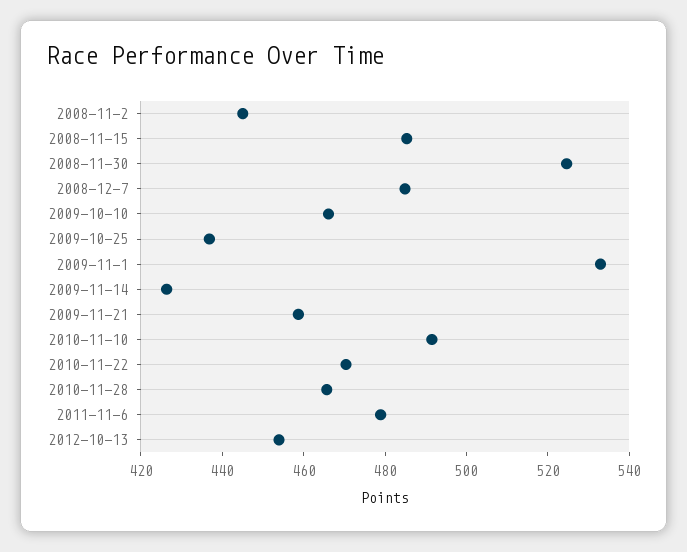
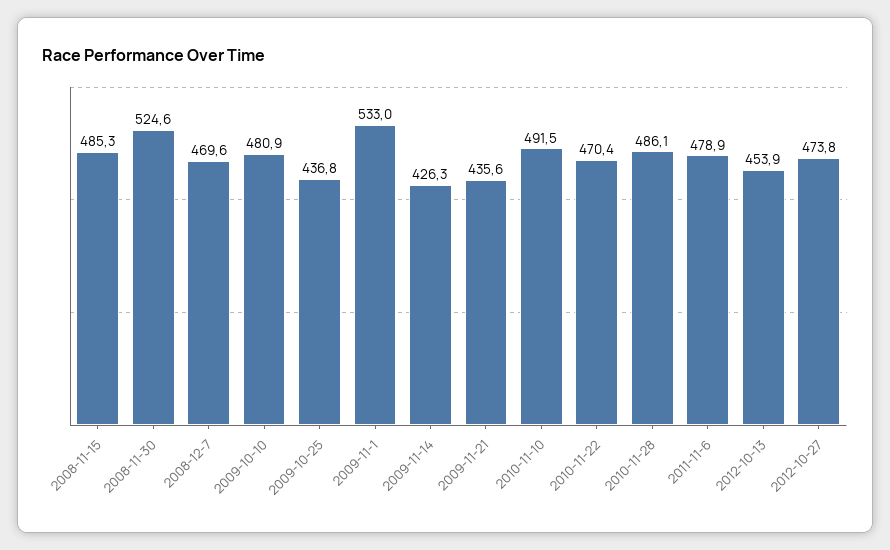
2008-11-2: 445 -> none
2008-12-7: 485 -> 469.6
2009-10-10: 465 -> 480.9
2009-11-21: 460 -> 435.6
2010-11-28: 465 -> 486.1
2012-10-27: none -> 473.8

